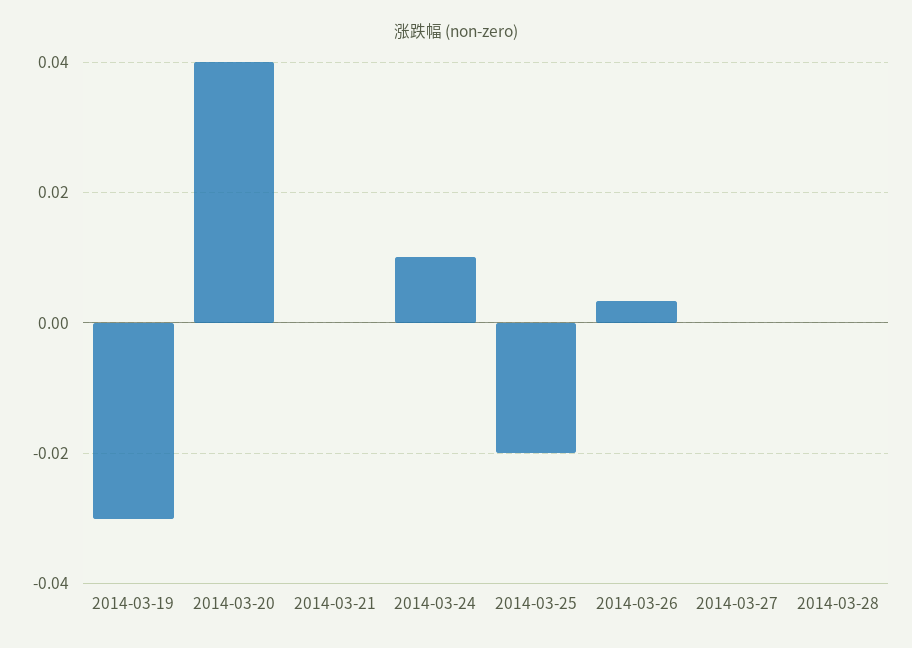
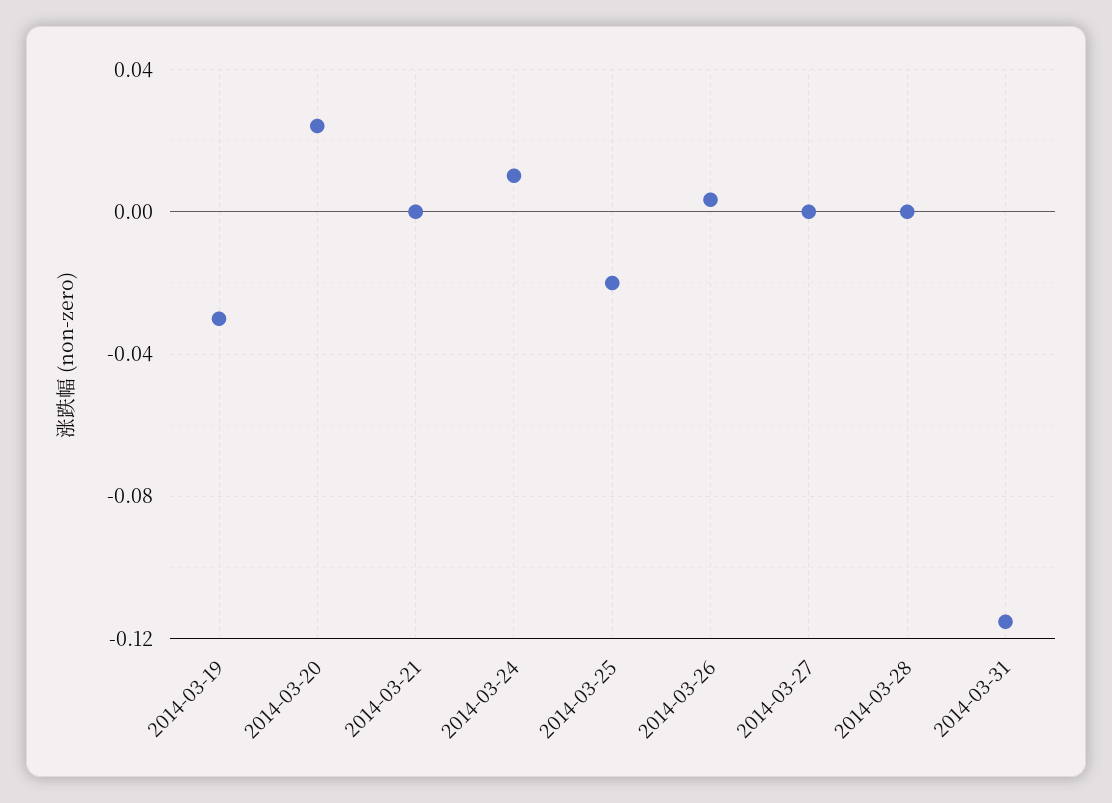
2014-03-20: 0.04 -> 0.025
2014-03-31: none -> -0.115

